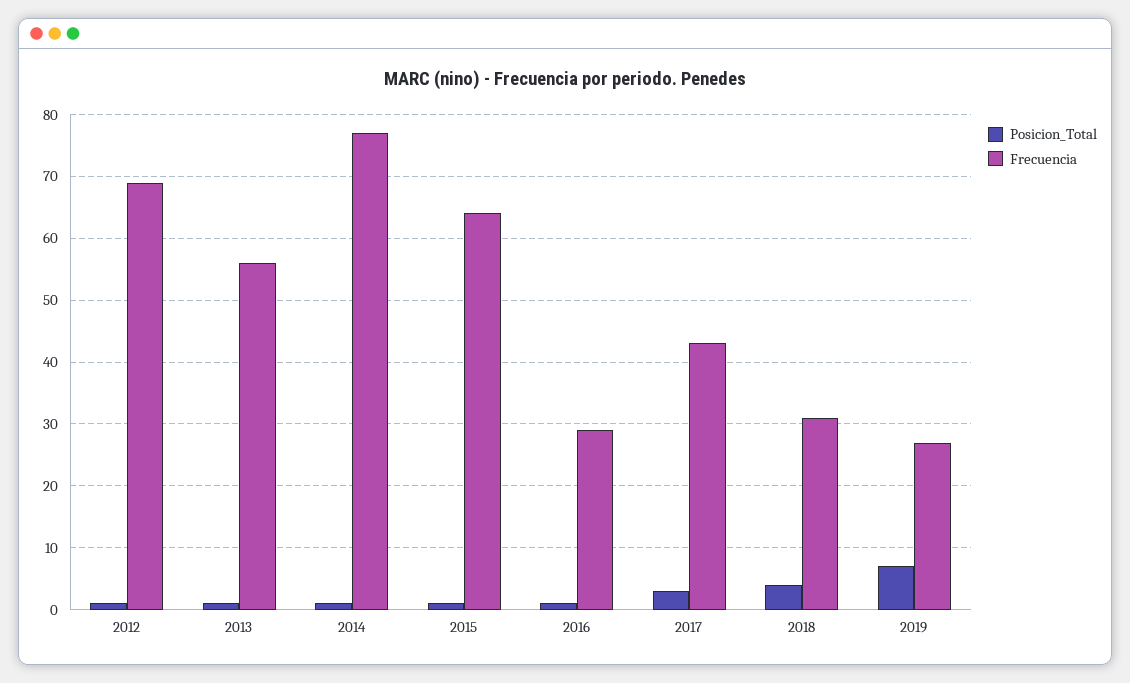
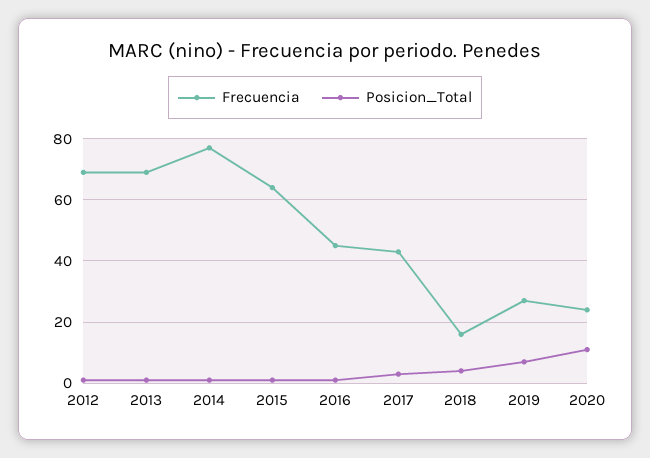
Frecuencia, 2013: 56 -> 70
Frecuencia, 2016: 29 -> 45
Frecuencia, 2018: 31 -> 15
Frecuencia, 2020: none -> 25
Posicion_Total, 2020: none -> 10

